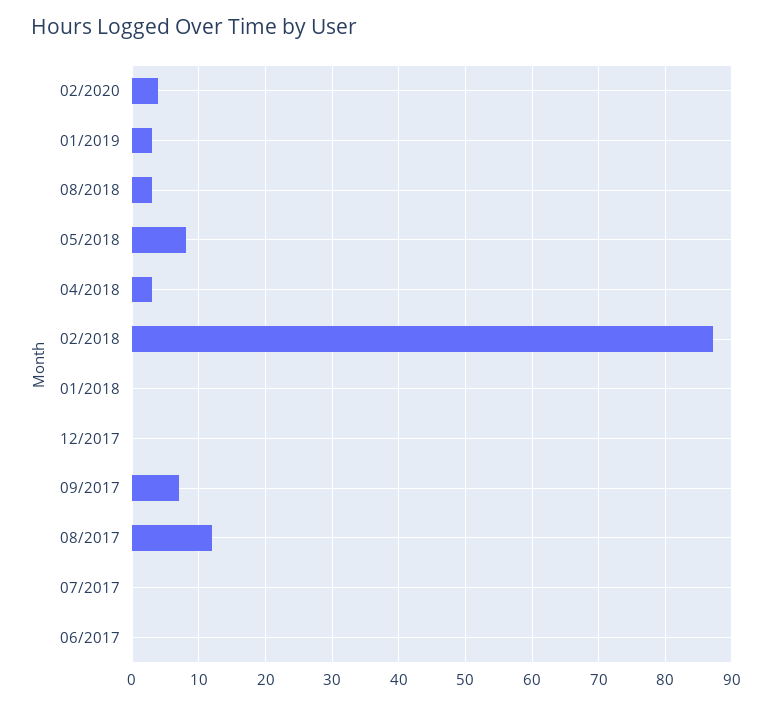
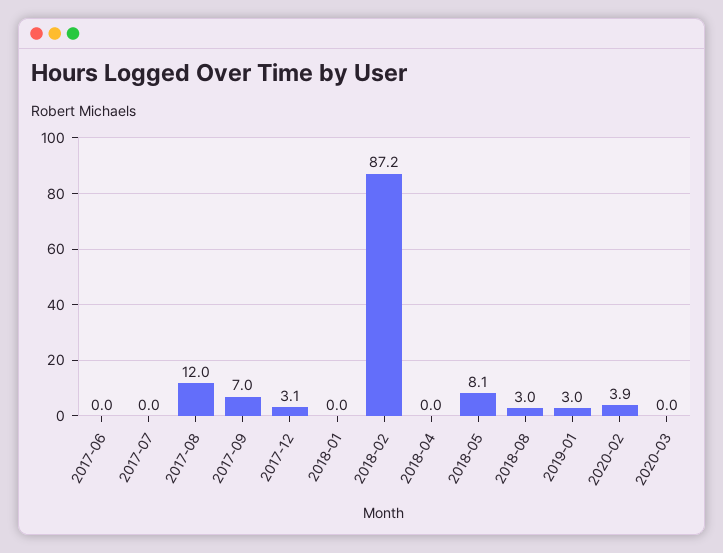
04/2018: 3 -> 0
12/2017: 0 -> 3.1
2020-03: none -> 0

